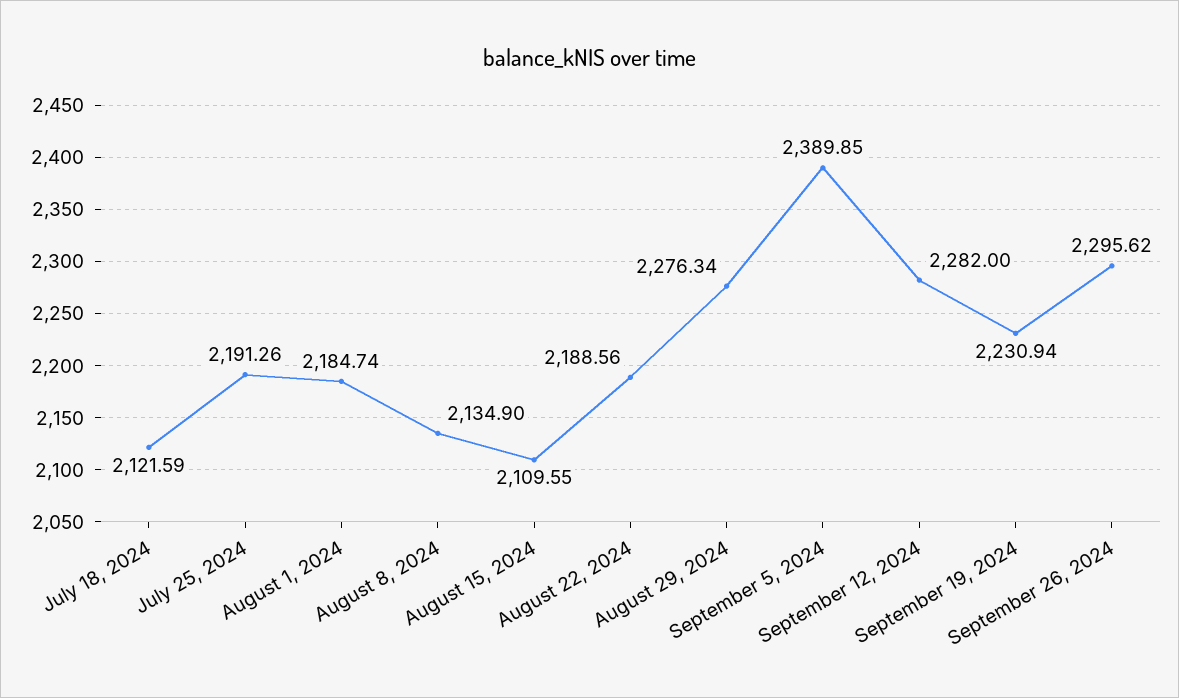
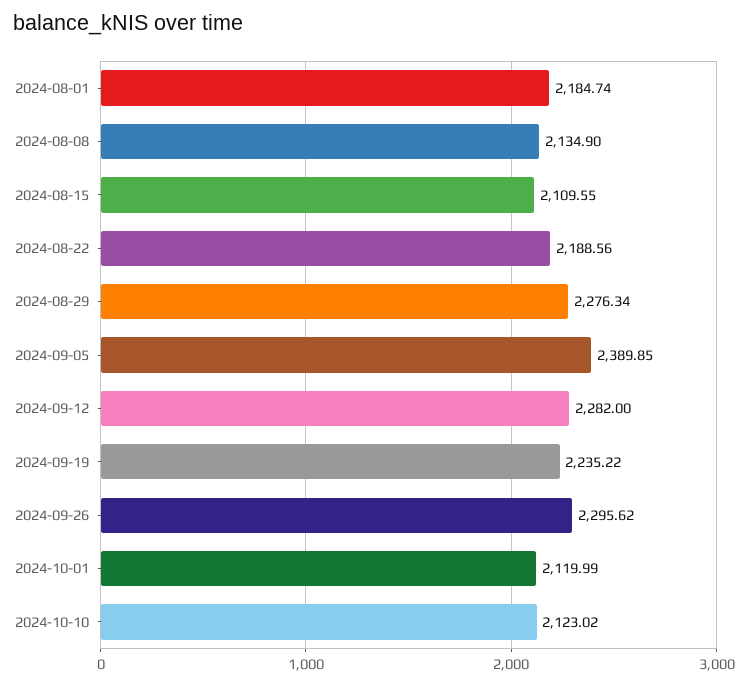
July 18, 2024: 2121.59 -> none
July 25, 2024: 2191.26 -> none
September 19, 2024: 2230.94 -> 2235.22
2024-10-01: none -> 2119.99
2024-10-10: none -> 2123.02

